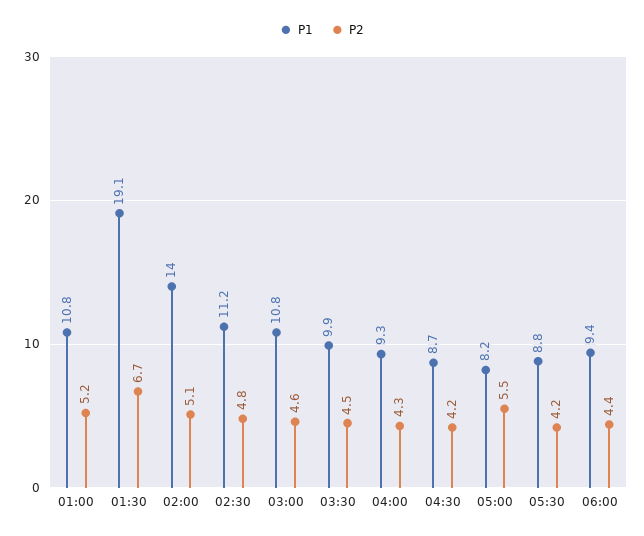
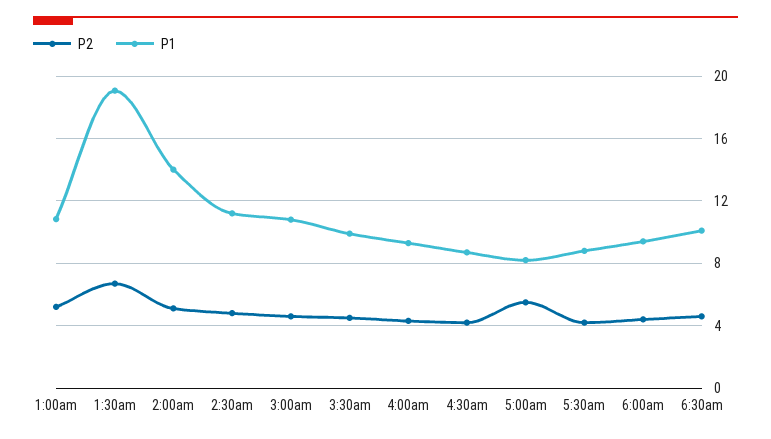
P2, 6:30am: none -> 4.5
P1, 6:30am: none -> 10

